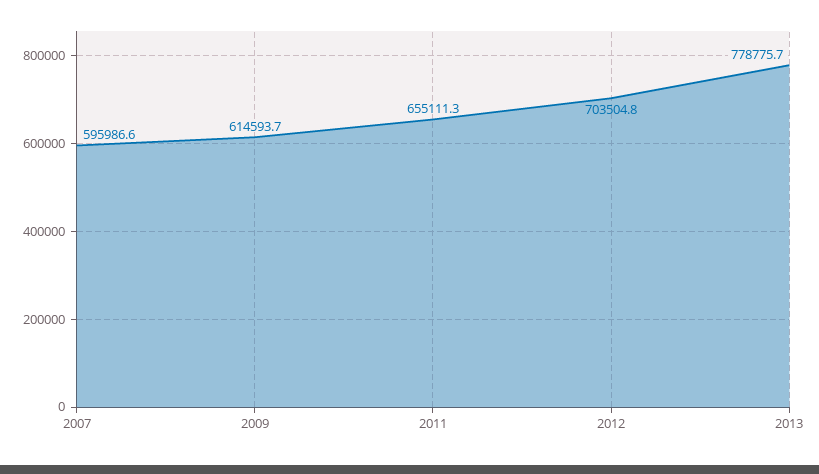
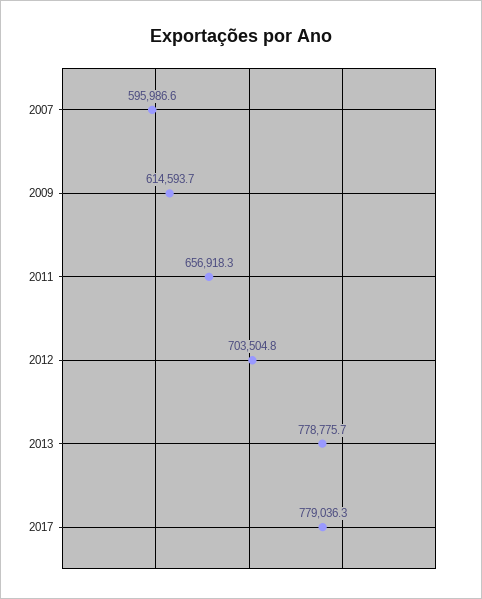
2011: 655111.3 -> 656918.3
2017: none -> 779036.3

